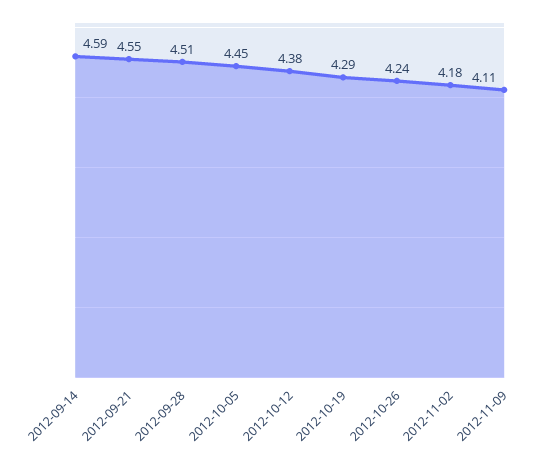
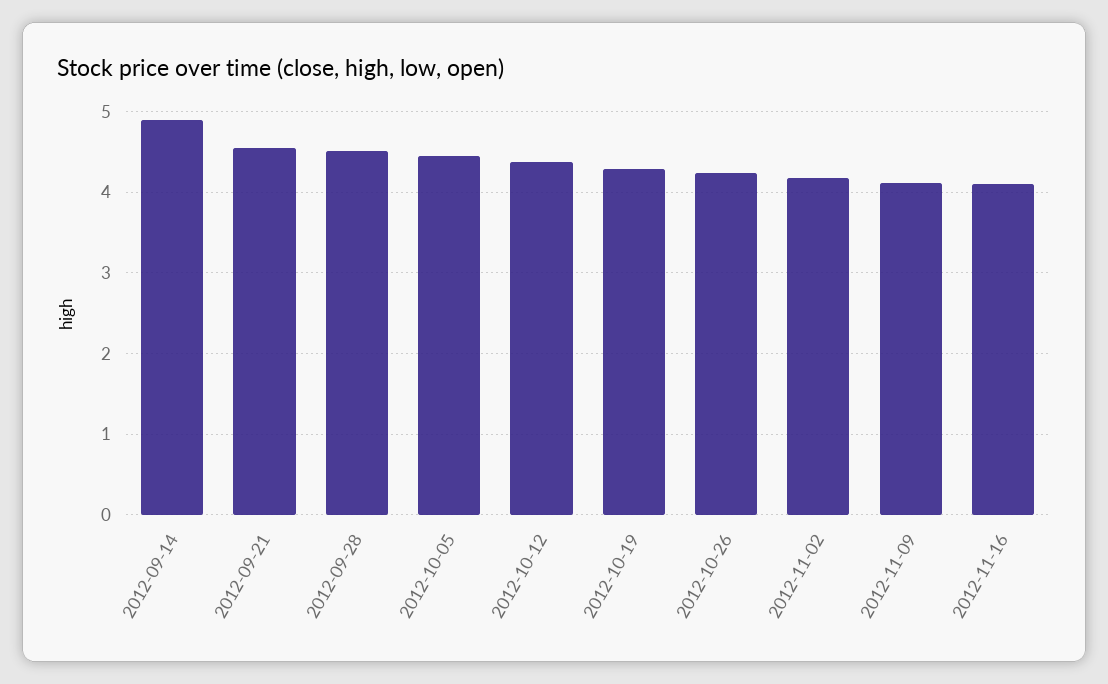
2012-09-14: 4.59 -> 4.9
2012-11-16: none -> 4.1

